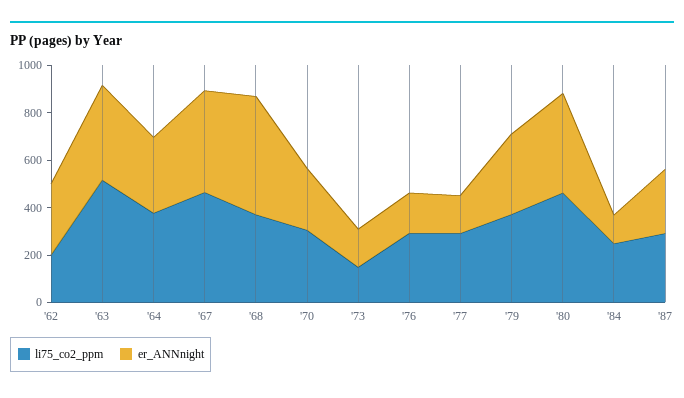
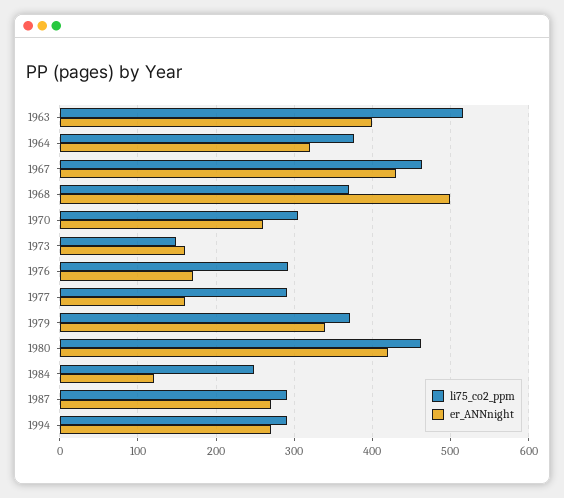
li75_co2_ppm, '62: 200 -> none
er_ANNnight, '62: 300 -> none
li75_co2_ppm, 1994: none -> 290
er_ANNnight, 1994: none -> 270

